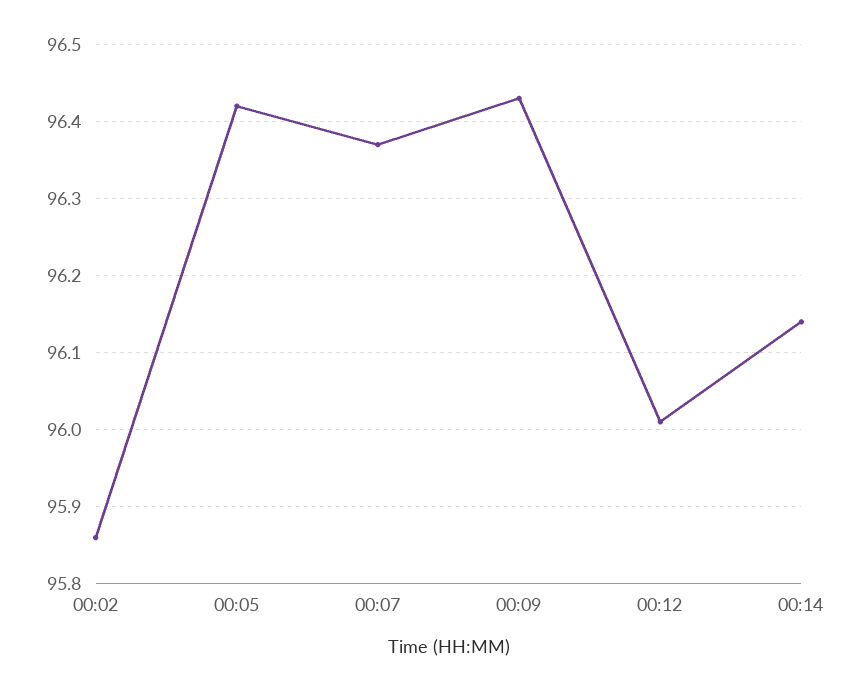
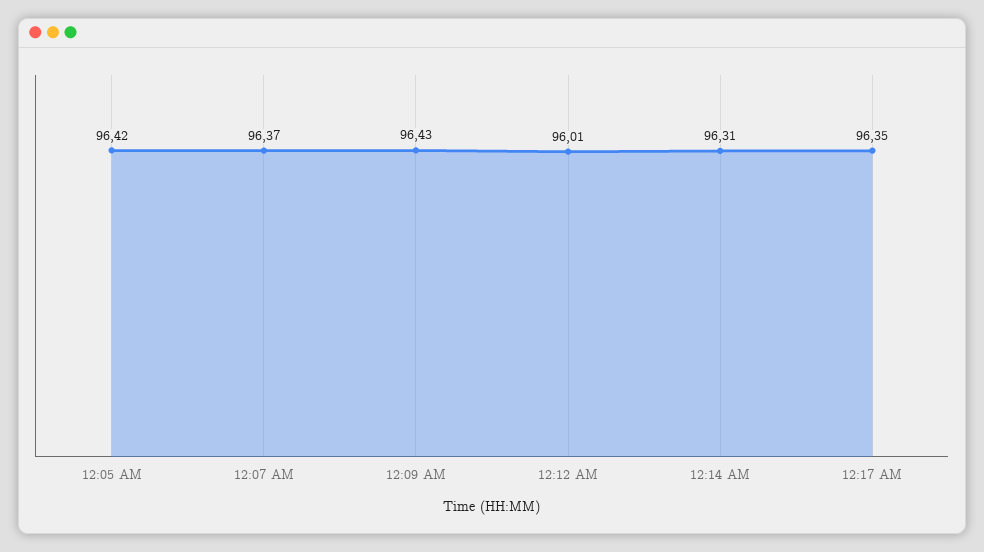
00:02: 95.86 -> none
00:14: 96.14 -> 96.31
12:17 AM: none -> 96.35

